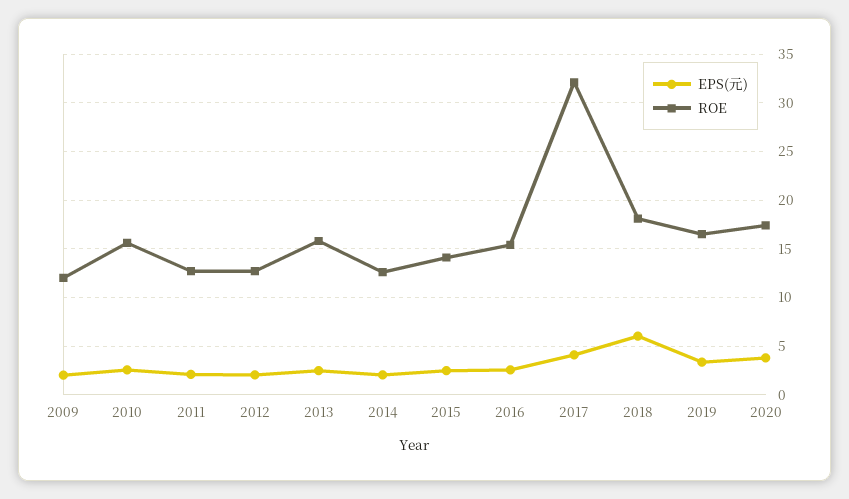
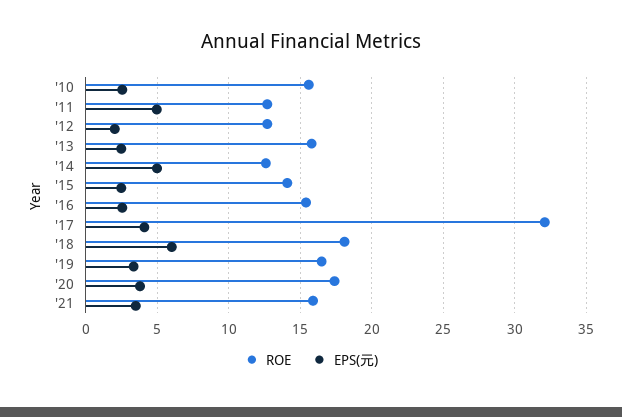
EPS(元), 2009: 2 -> none
ROE, 2009: 12 -> none
EPS(元), 2011: 2 -> 5
EPS(元), 2014: 2 -> 5
ROE, '21: none -> 16
EPS(元), '21: none -> 3.5

